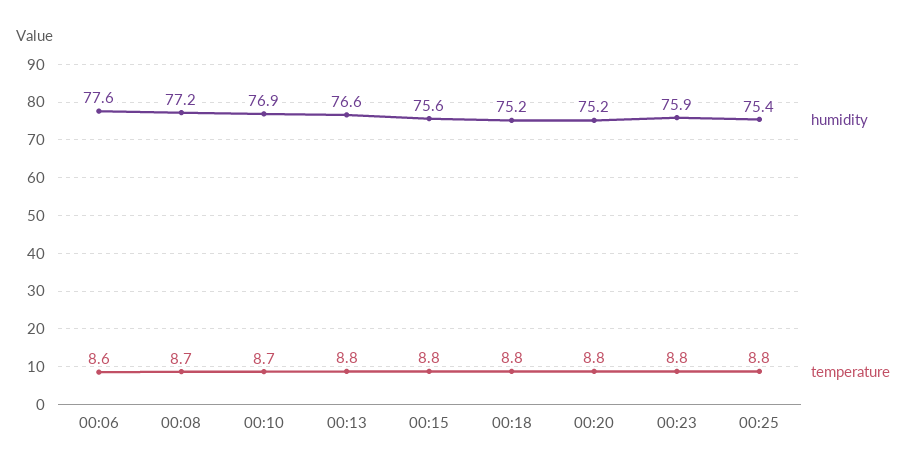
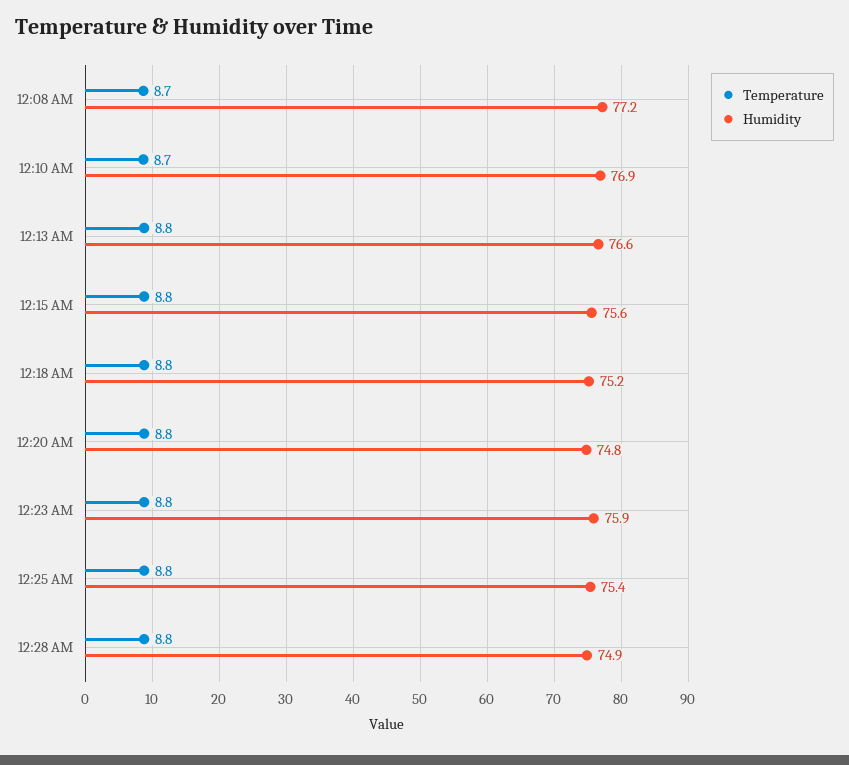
humidity, 00:06: 77.6 -> none
temperature, 00:06: 8.6 -> none
humidity, 00:20: 75.2 -> 74.8
temperature, 12:28 AM: none -> 8.8
humidity, 12:28 AM: none -> 74.9

